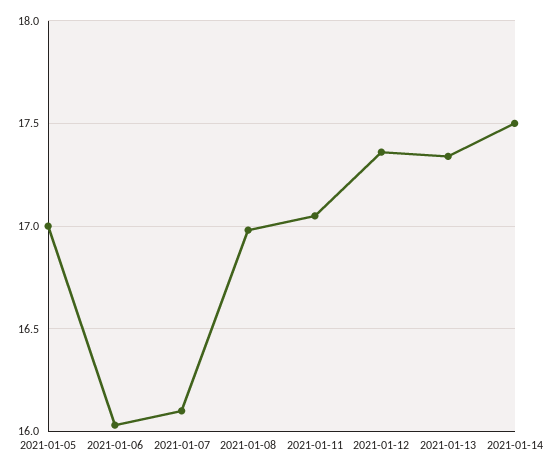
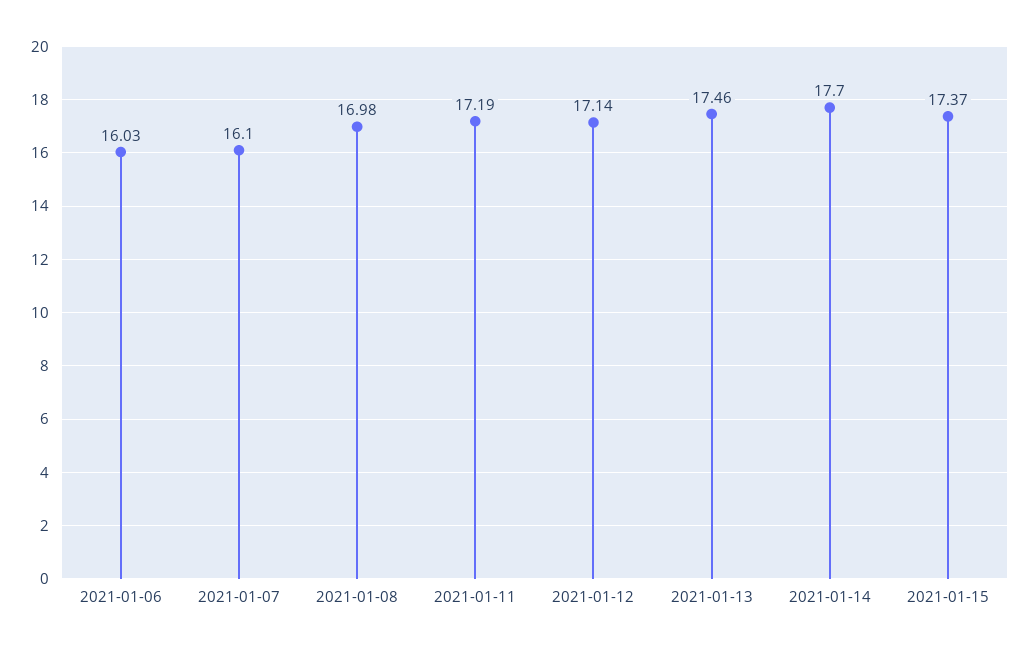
2021-01-05: 17 -> none
2021-01-11: 17.05 -> 17.19
2021-01-12: 17.35 -> 17.14
2021-01-13: 17.35 -> 17.46
2021-01-14: 17.5 -> 17.7
2021-01-15: none -> 17.37

